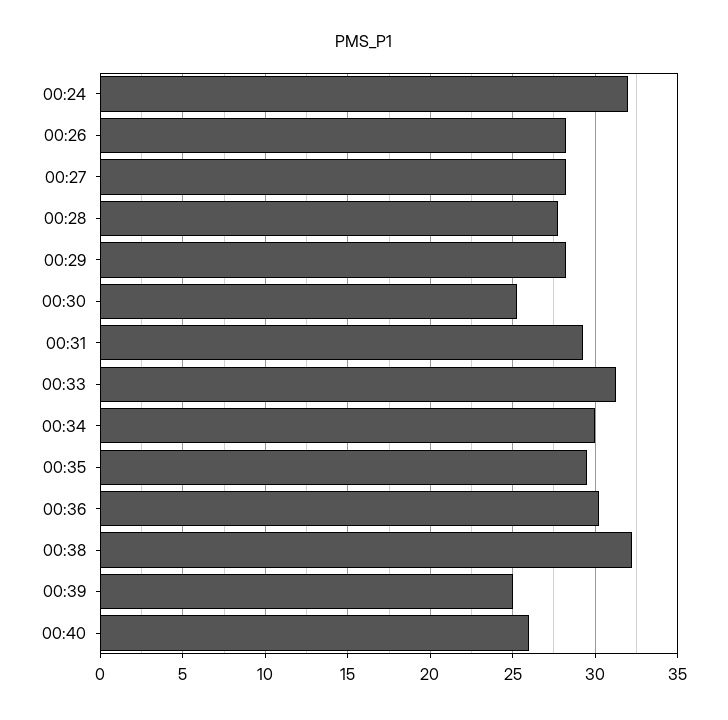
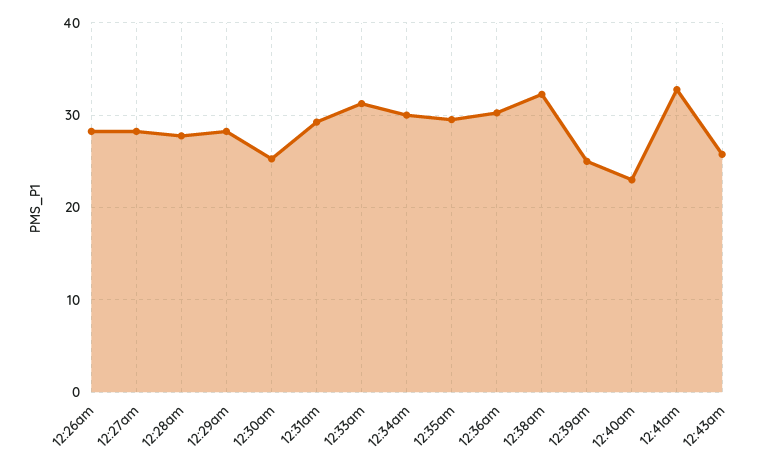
00:24: 32 -> none
00:40: 26 -> 23
12:41am: none -> 33
12:43am: none -> 26

